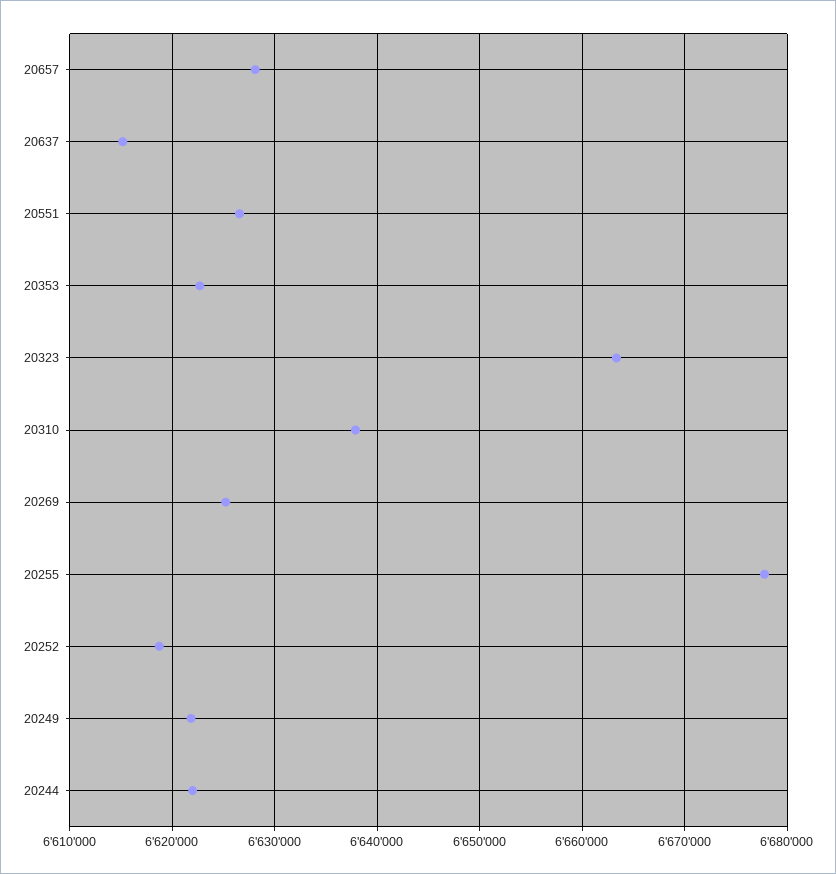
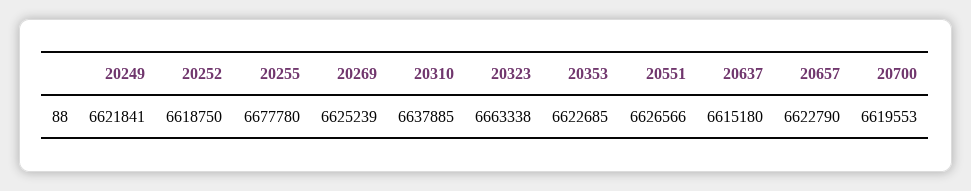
20657: 6628000 -> 6622790
20244: 6622000 -> none
20700: none -> 6619553

